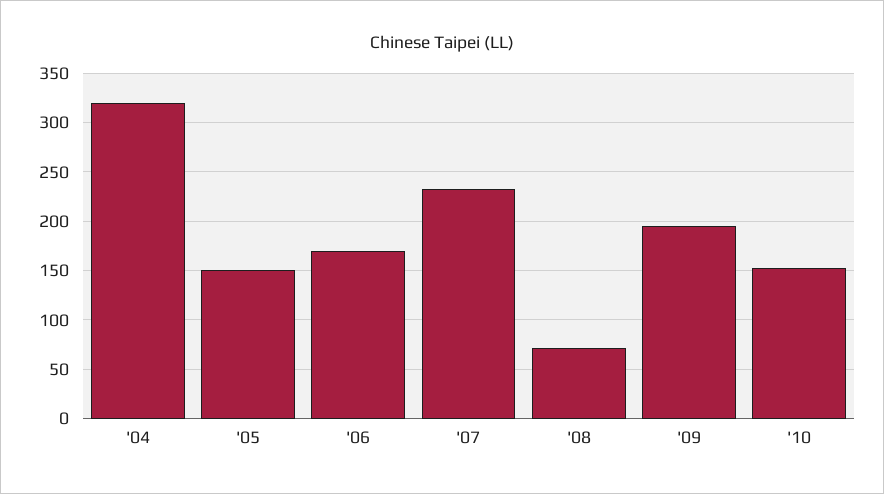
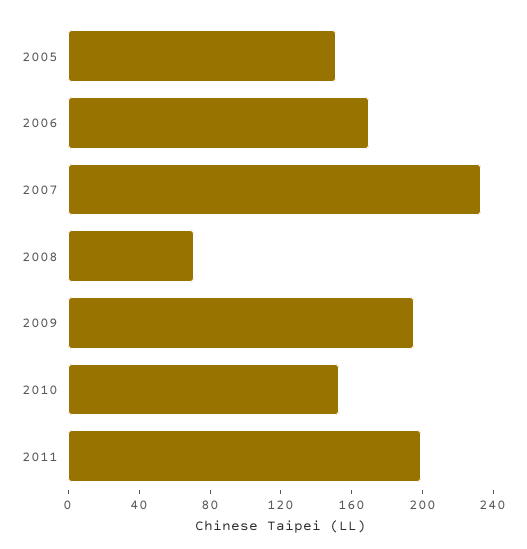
'04: 320 -> none
2011: none -> 200

